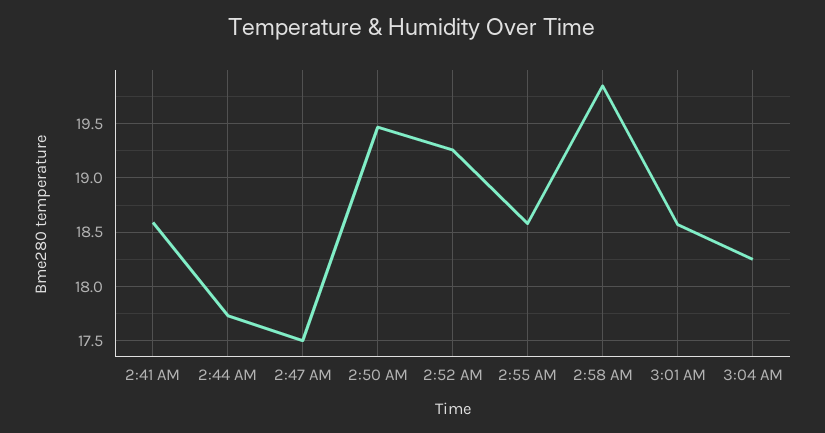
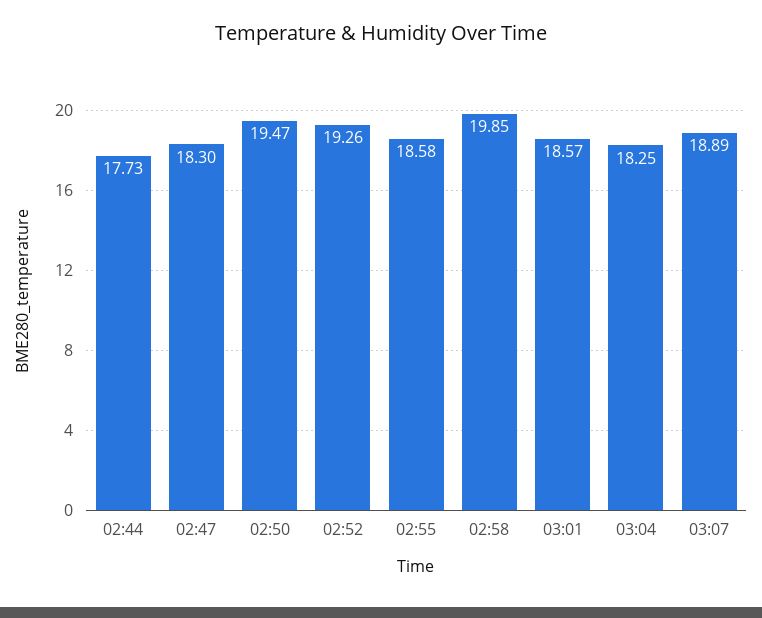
2:41 AM: 18.6 -> none
2:47 AM: 17.5 -> 18.3
03:07: none -> 18.89

